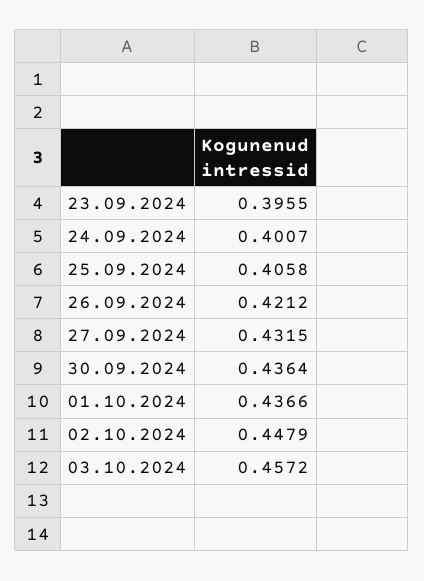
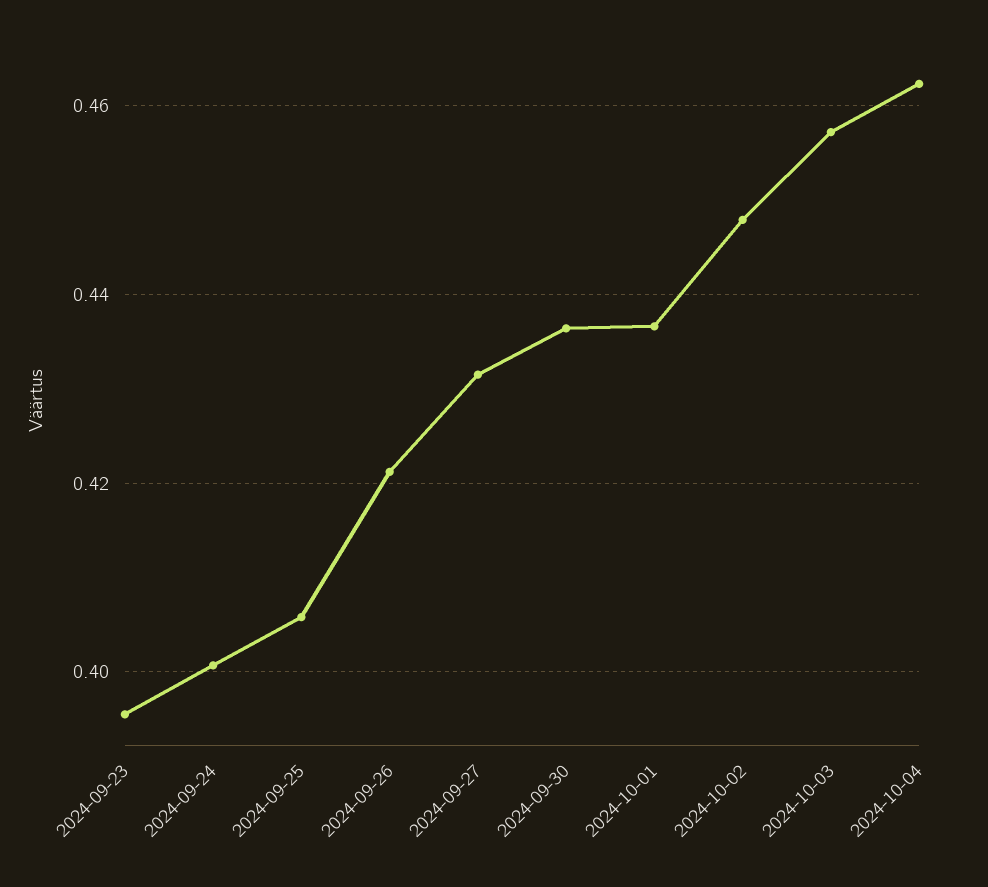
2024-10-04: none -> 0.462

